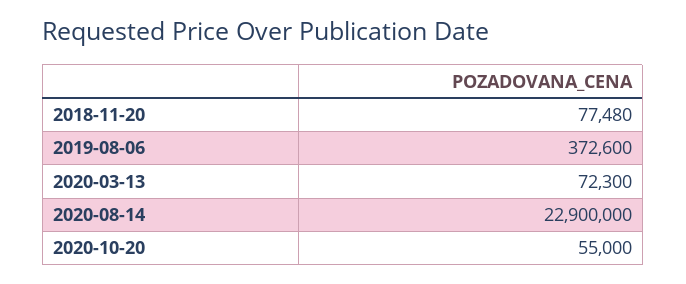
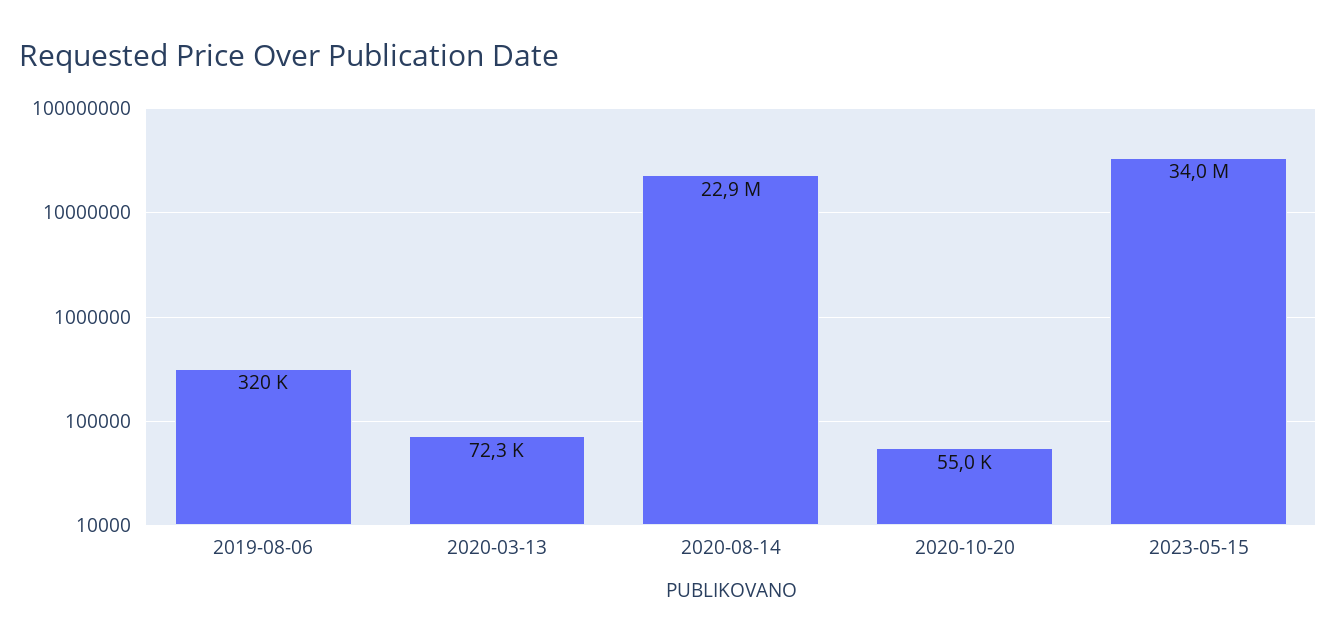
2018-11-20: 77480 -> none
2019-08-06: 372600 -> 320000
2023-05-15: none -> 34000000

